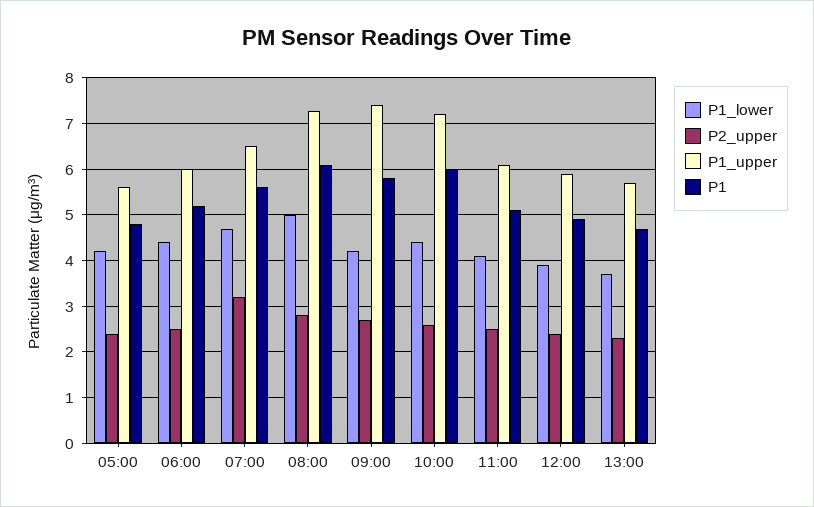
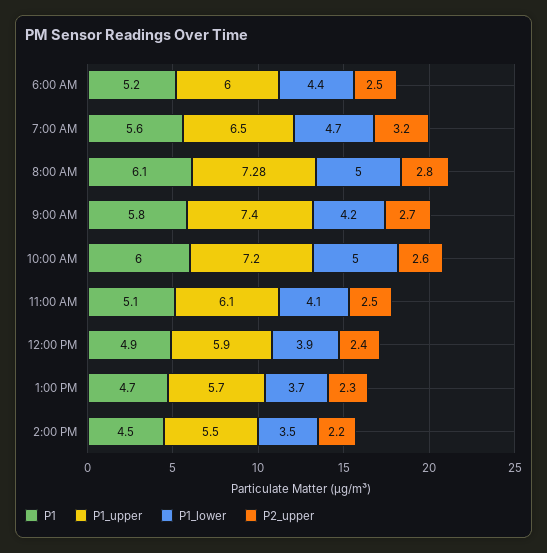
P1_lower, 05:00: 4.2 -> none
P2_upper, 05:00: 2.4 -> none
P1_upper, 05:00: 5.6 -> none
P1, 05:00: 4.8 -> none
P1_lower, 10:00: 4.4 -> 5
P1, 2:00 PM: none -> 4.5
P1_upper, 2:00 PM: none -> 5.5
P1_lower, 2:00 PM: none -> 3.5
P2_upper, 2:00 PM: none -> 2.2

